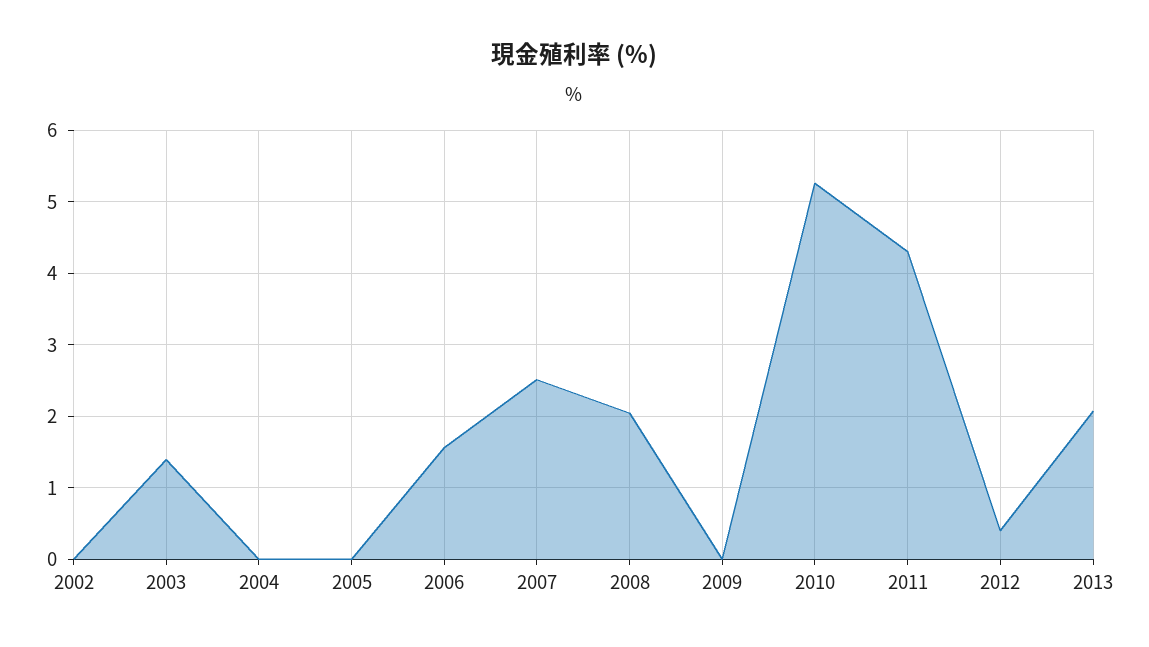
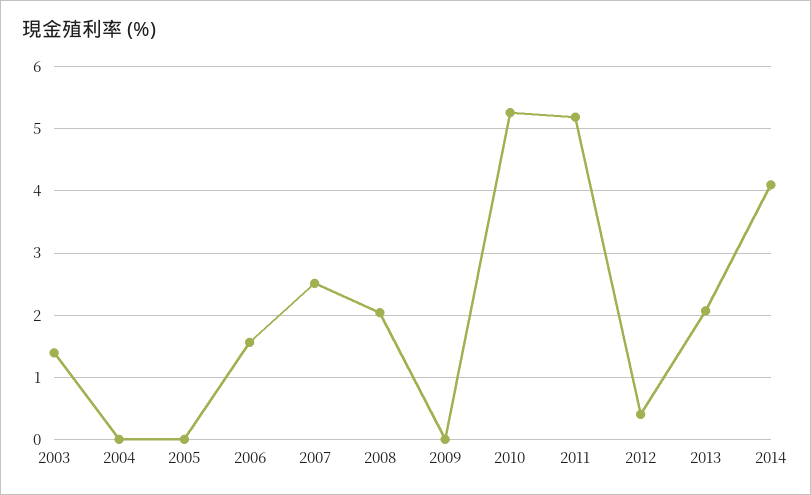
2002: 0 -> none
2011: 4.3 -> 5.2
2014: none -> 4.1

